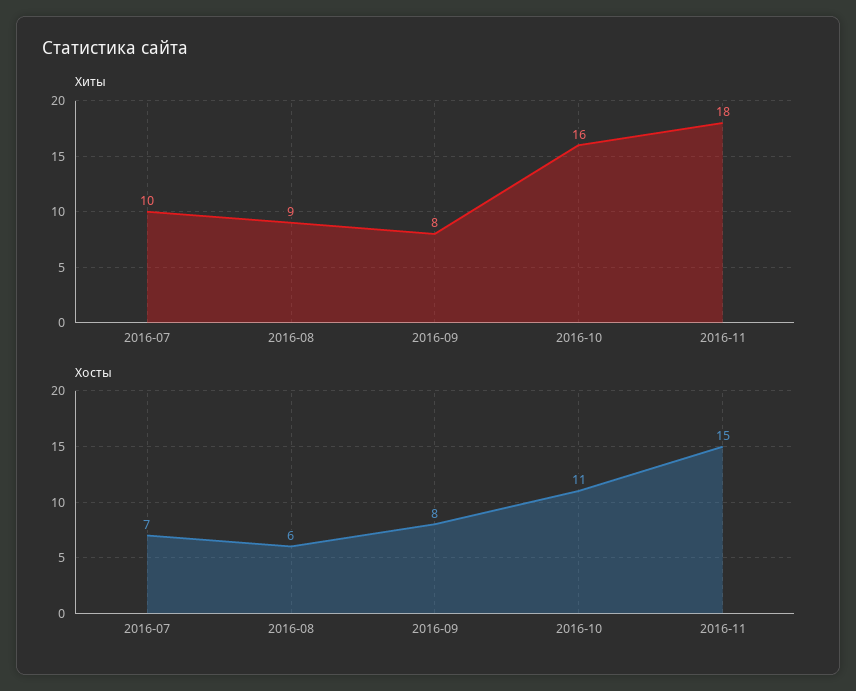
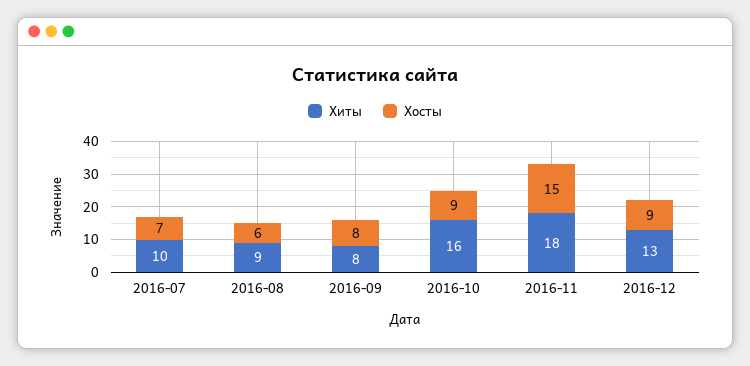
Хосты, 2016-10: 11 -> 9
Хиты, 2016-12: none -> 13
Хосты, 2016-12: none -> 9

